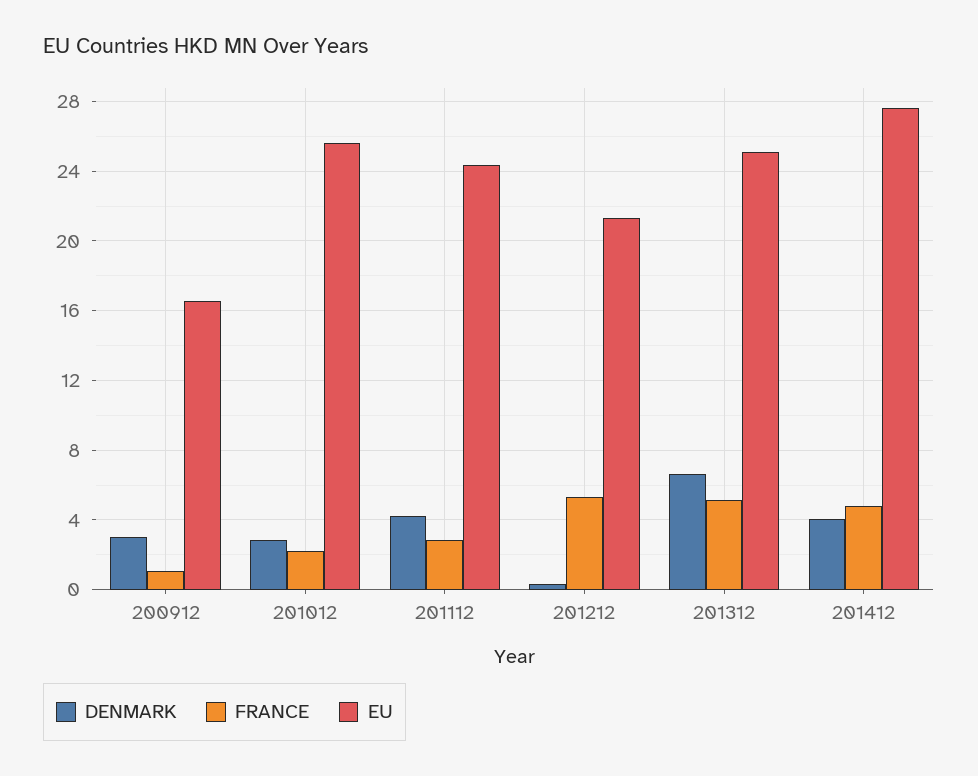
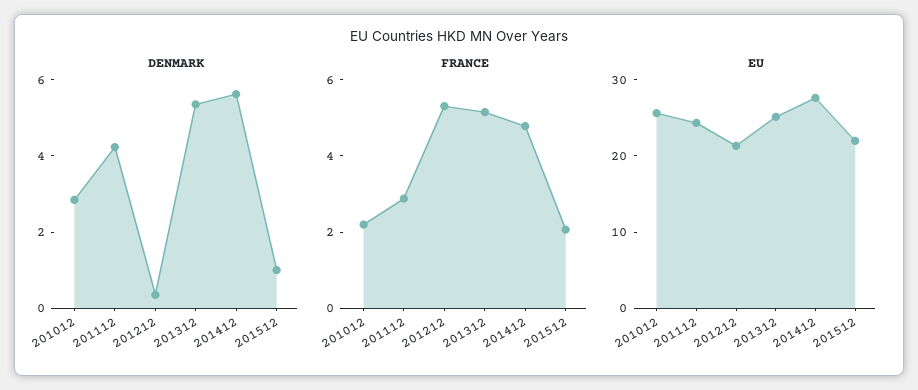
DENMARK, 200912: 3 -> none
FRANCE, 200912: 1 -> none
EU, 200912: 16.5 -> none
DENMARK, 201312: 6.5 -> 5.5
DENMARK, 201412: 4 -> 5.5
DENMARK, 201512: none -> 1
FRANCE, 201512: none -> 2
EU, 201512: none -> 22

